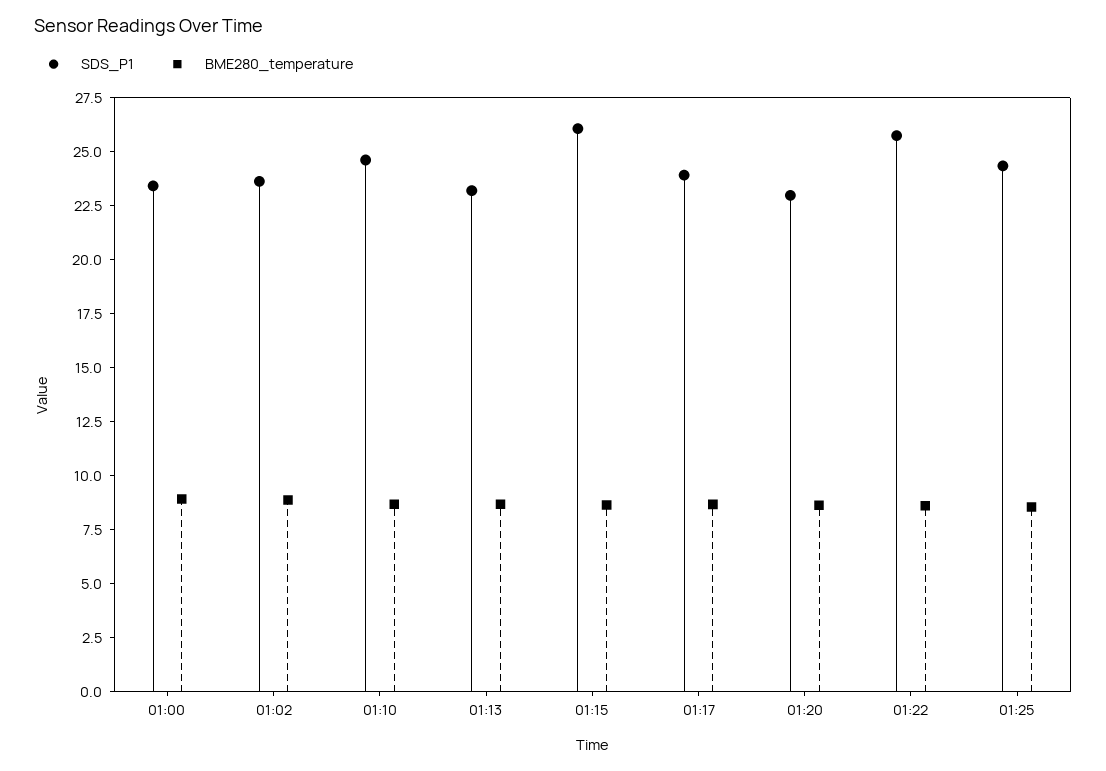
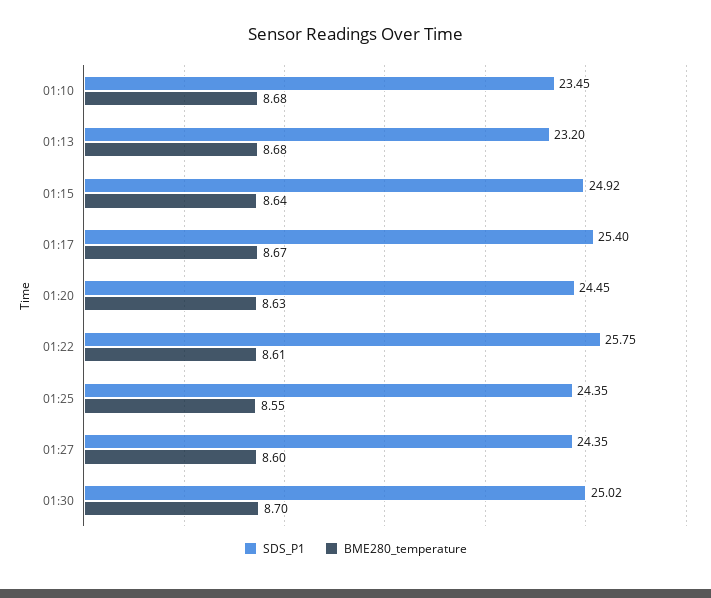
SDS_P1, 01:00: 23.5 -> none
BME280_temperature, 01:00: 9 -> none
SDS_P1, 01:02: 23.5 -> none
BME280_temperature, 01:02: 9 -> none
SDS_P1, 01:10: 24.5 -> 23.45
SDS_P1, 01:15: 26 -> 24.92
SDS_P1, 01:17: 24 -> 25.4
SDS_P1, 01:20: 23 -> 24.45
SDS_P1, 01:27: none -> 24.35
BME280_temperature, 01:27: none -> 8.6
SDS_P1, 01:30: none -> 25.02
BME280_temperature, 01:30: none -> 8.7

